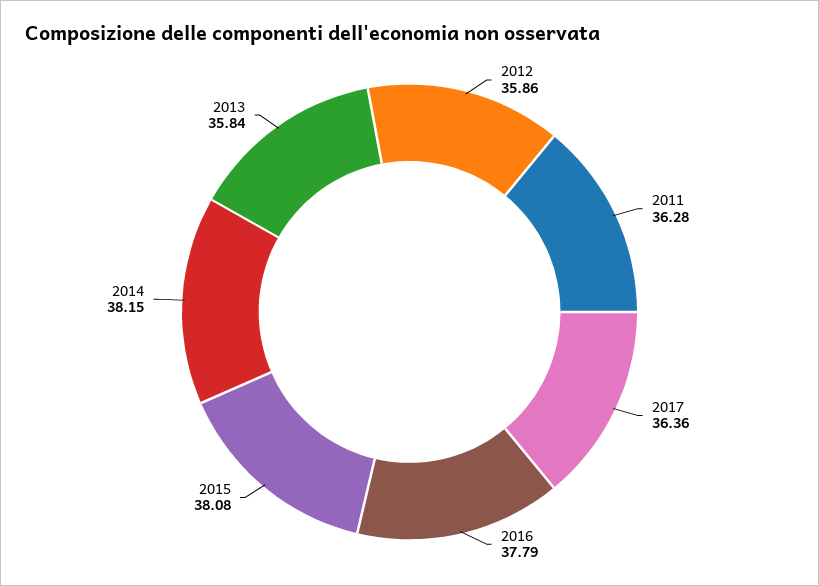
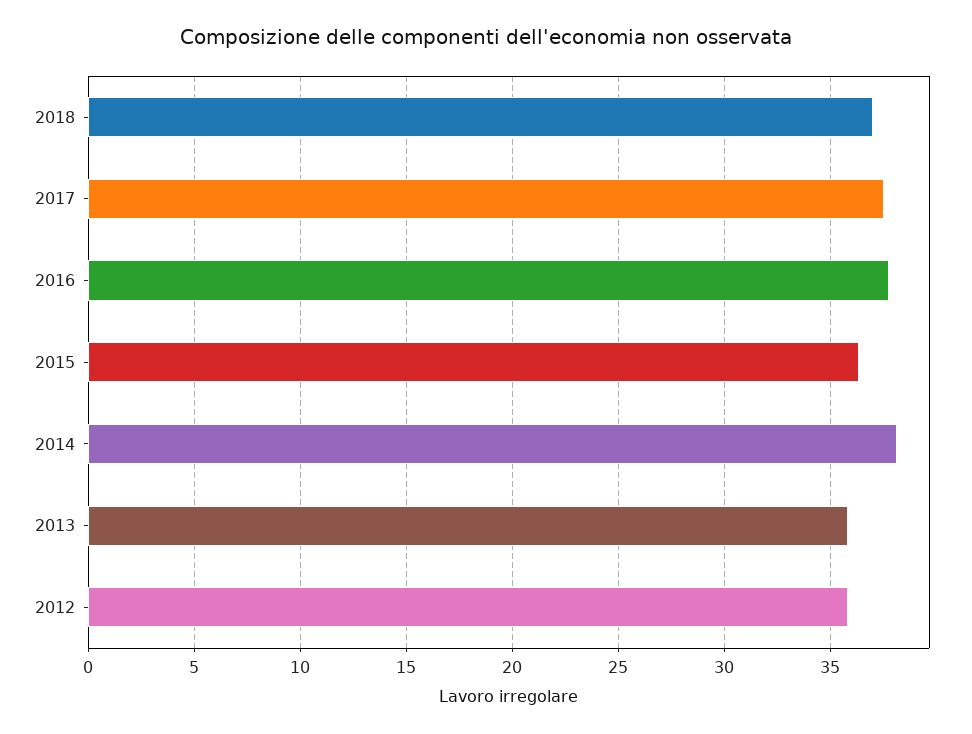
2011: 36.28 -> none
2017: 36.36 -> 37.5
2015: 38.08 -> 36.5
2018: none -> 37

